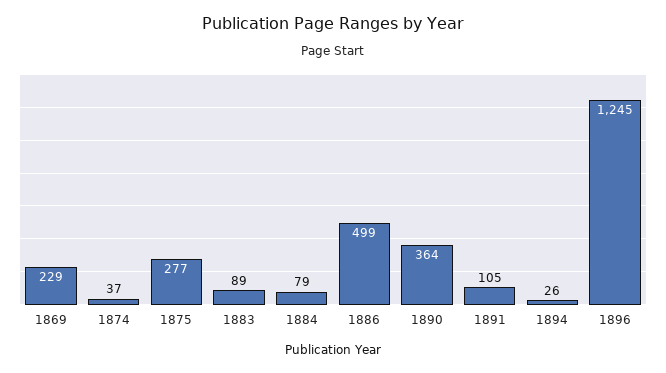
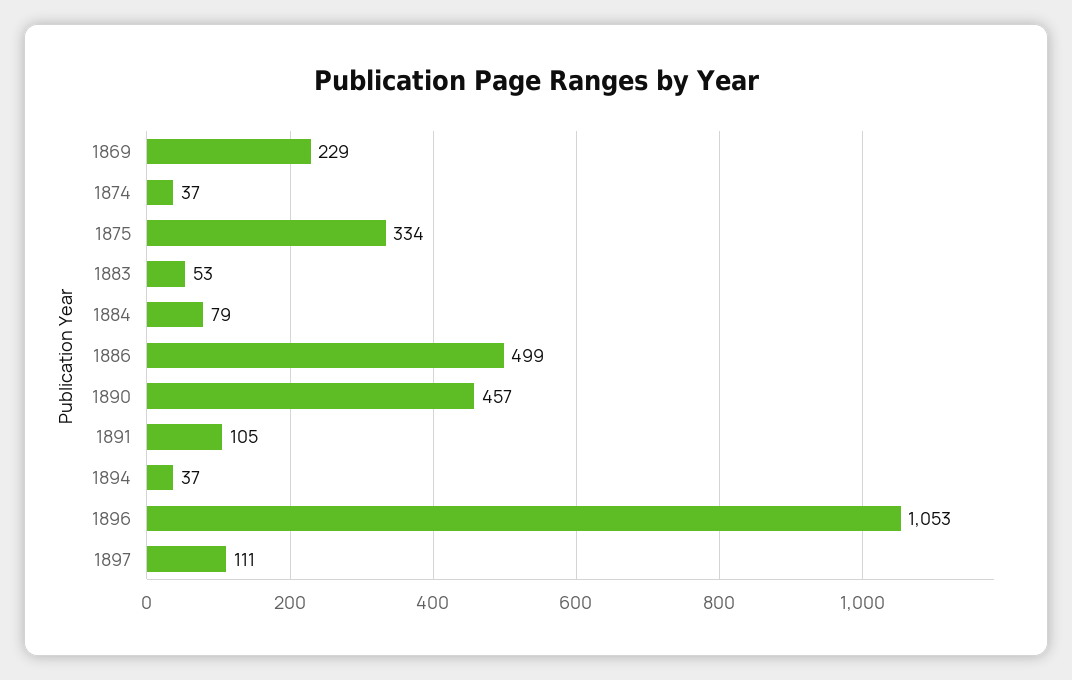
1875: 277 -> 334
1883: 89 -> 53
1890: 364 -> 457
1894: 26 -> 37
1896: 1245 -> 1053
1897: none -> 111

